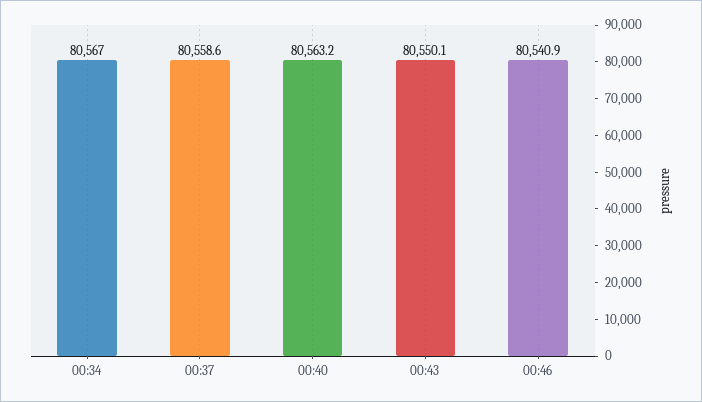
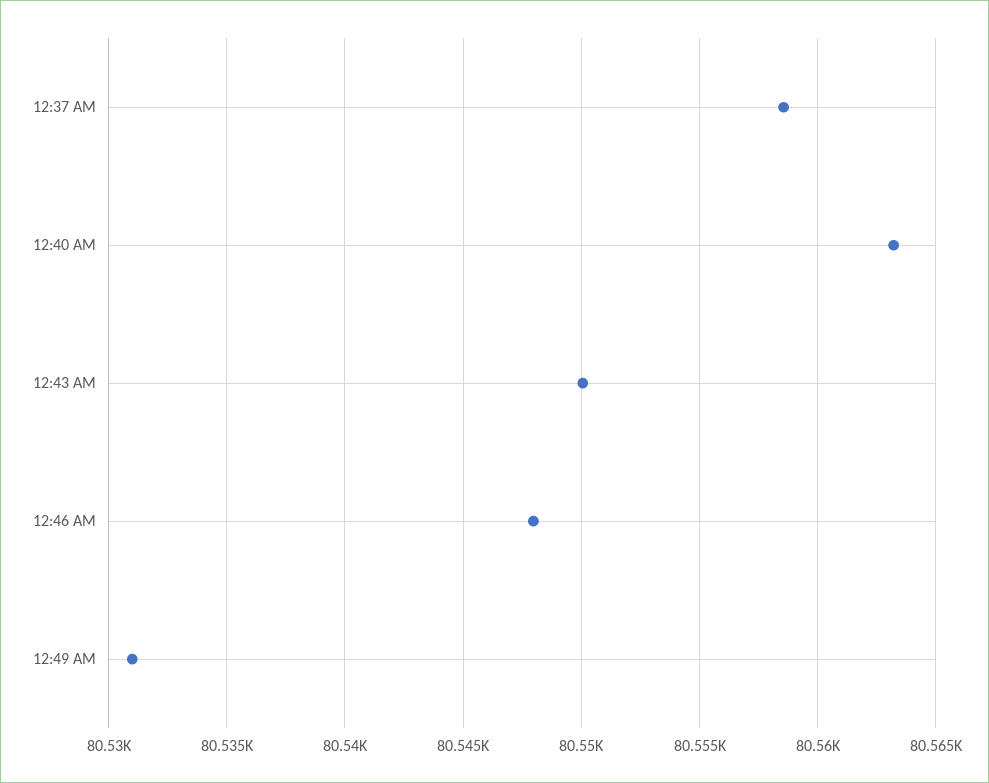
00:34: 80567 -> none
00:46: 80540.9 -> 80548
12:49 AM: none -> 80531

